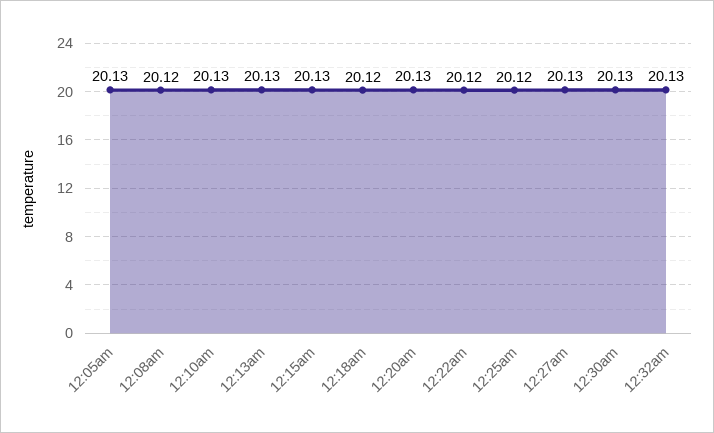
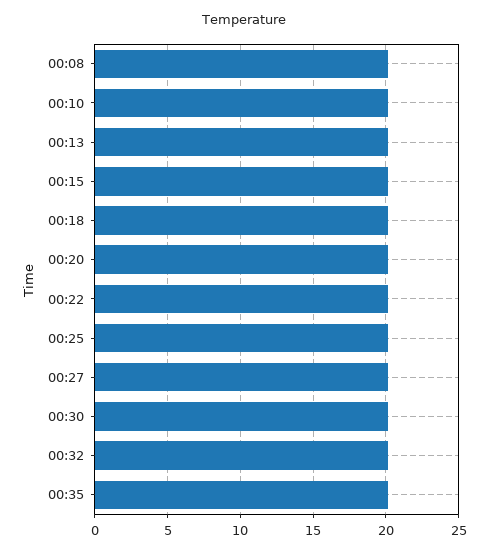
12:05am: 20.13 -> none
00:35: none -> 20

